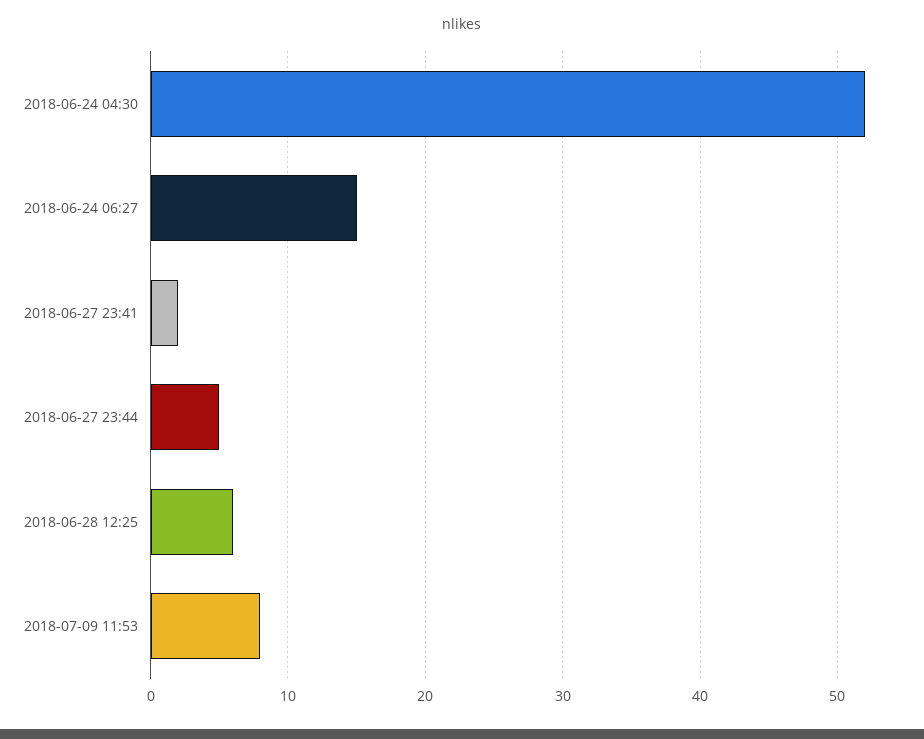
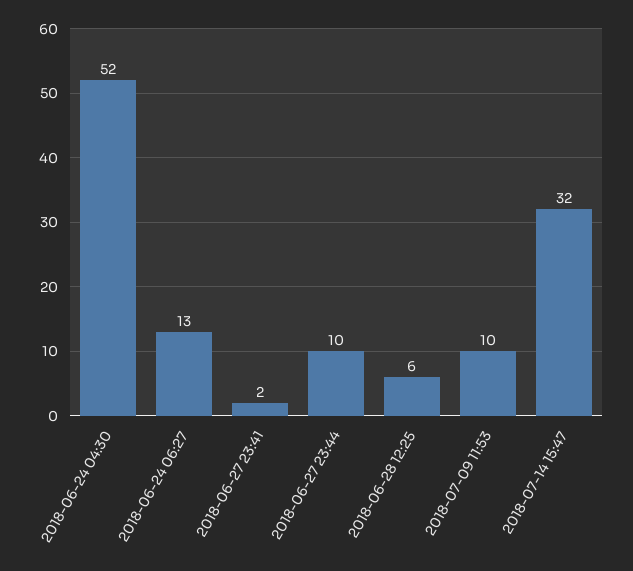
2018-06-24 06:27: 15 -> 13
2018-06-27 23:44: 5 -> 10
2018-07-09 11:53: 8 -> 10
2018-07-14 15:47: none -> 32

